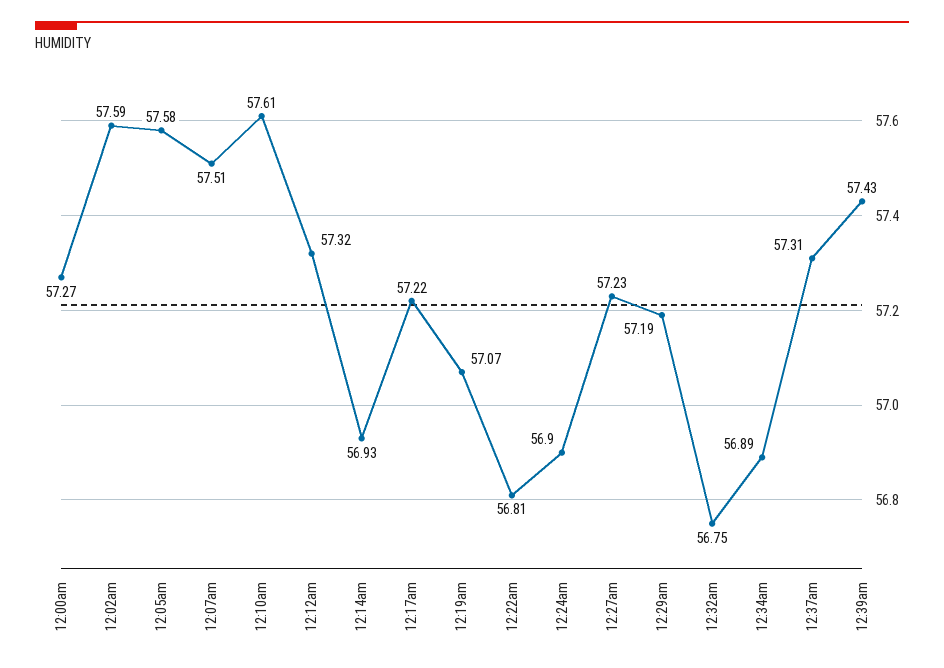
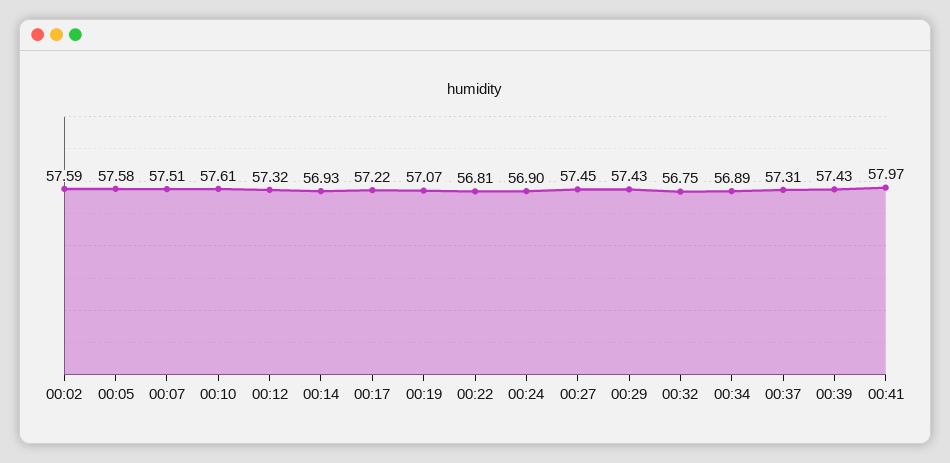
12:00am: 57.27 -> none
12:27am: 57.23 -> 57.45
12:29am: 57.19 -> 57.43
00:41: none -> 57.97

